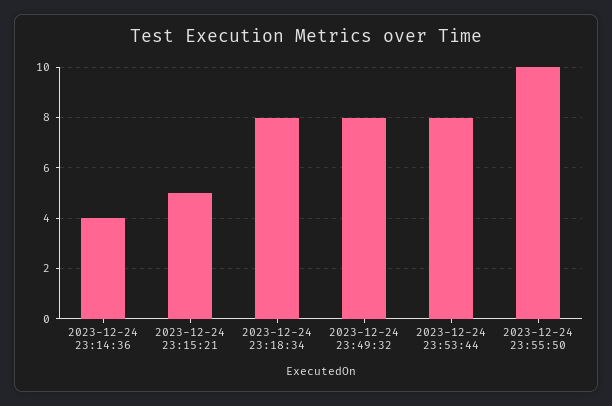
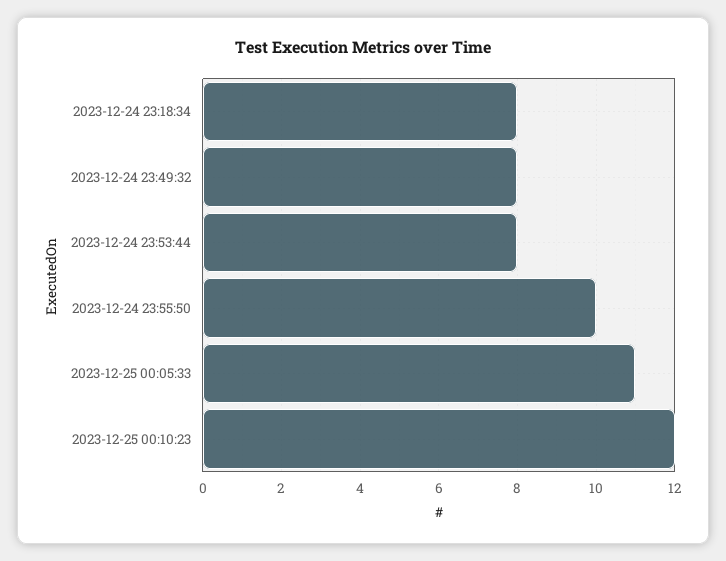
2023-12-24 23:14:36: 4 -> none
2023-12-24 23:15:21: 5 -> none
2023-12-25 00:05:33: none -> 11
2023-12-25 00:10:23: none -> 12

